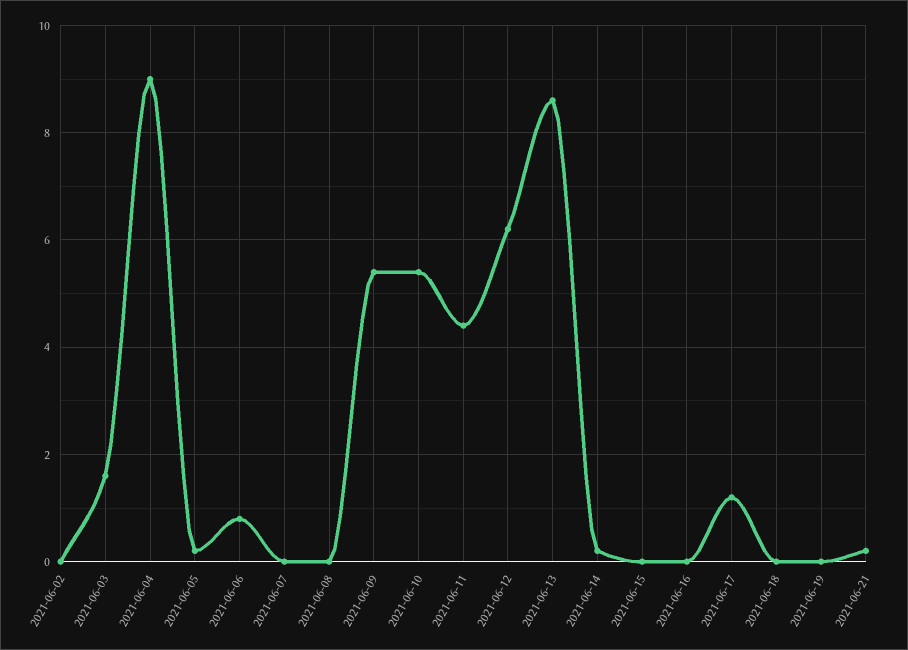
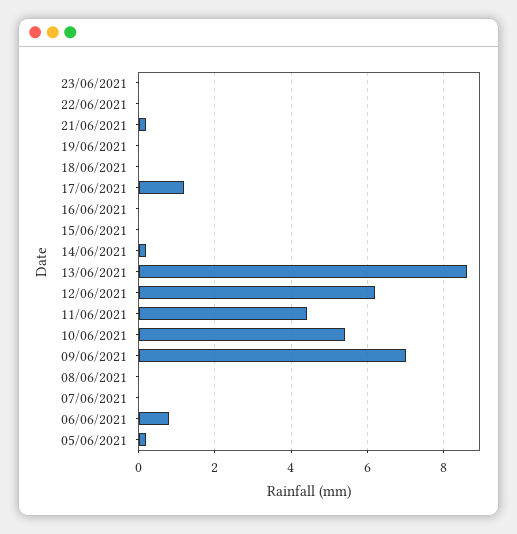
2021-06-02: 0 -> none
2021-06-03: 1.5 -> none
2021-06-04: 9 -> none
2021-06-09: 5.5 -> 7
23/06/2021: none -> 0
22/06/2021: none -> 0

